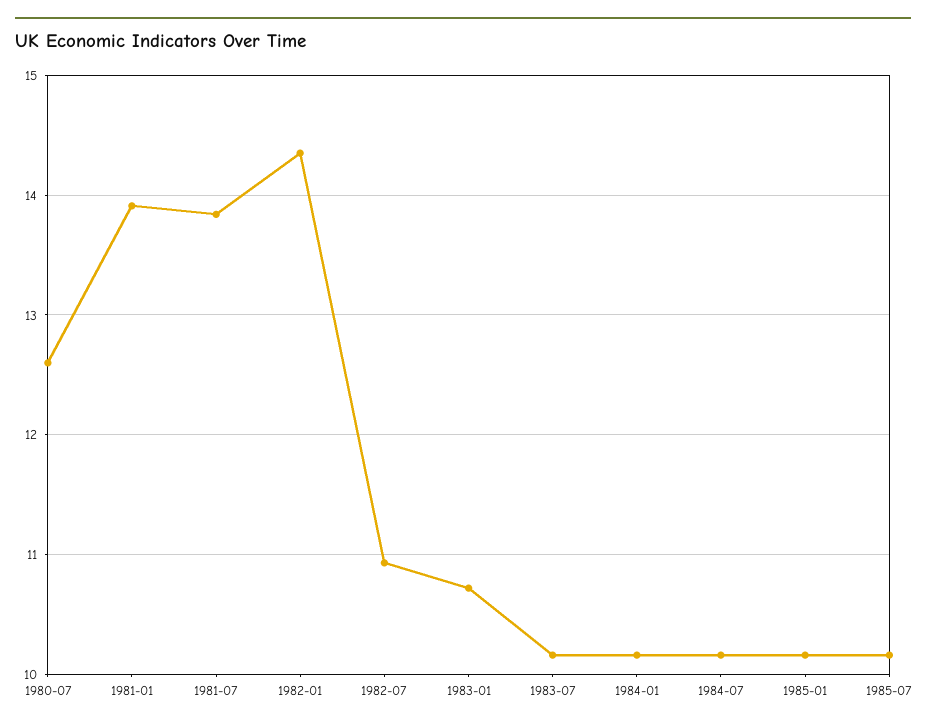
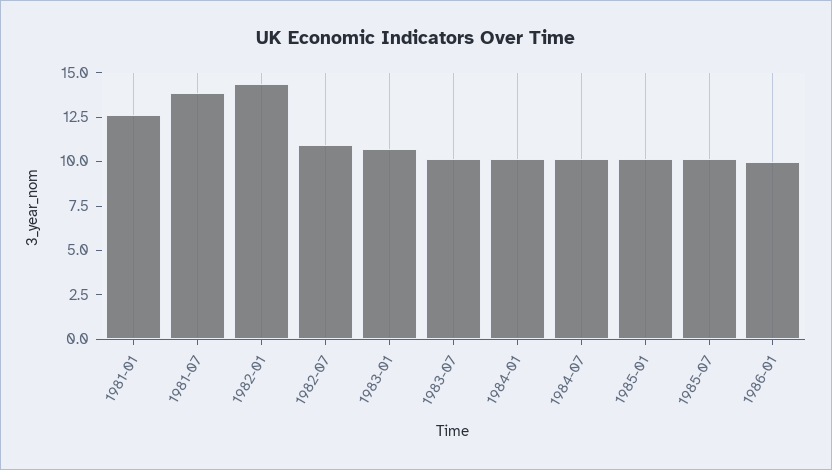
1980-07: 12.6 -> none
1981-01: 13.9 -> 12.5
1986-01: none -> 10

